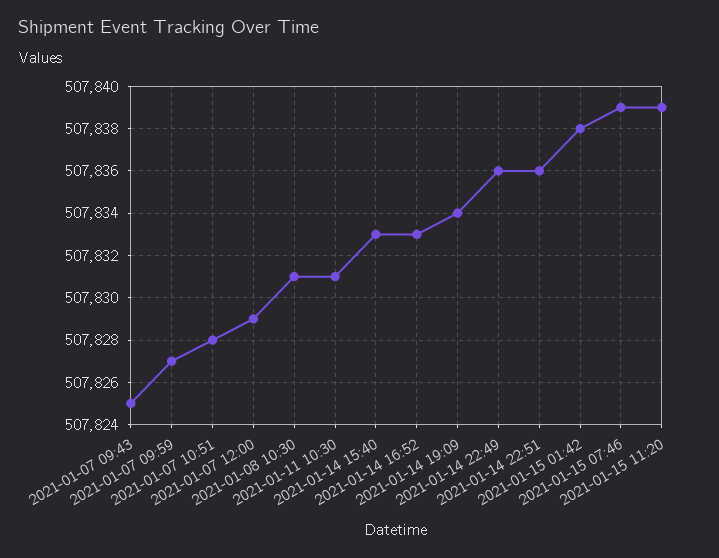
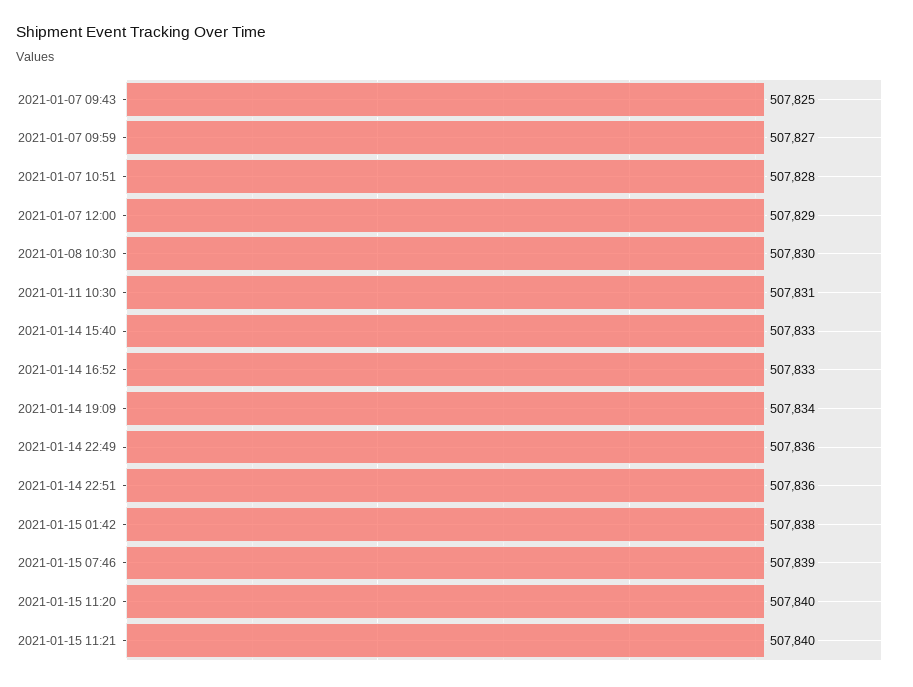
2021-01-08 10:30: 507831 -> 507830
2021-01-15 11:20: 507839 -> 507840
2021-01-15 11:21: none -> 507840

